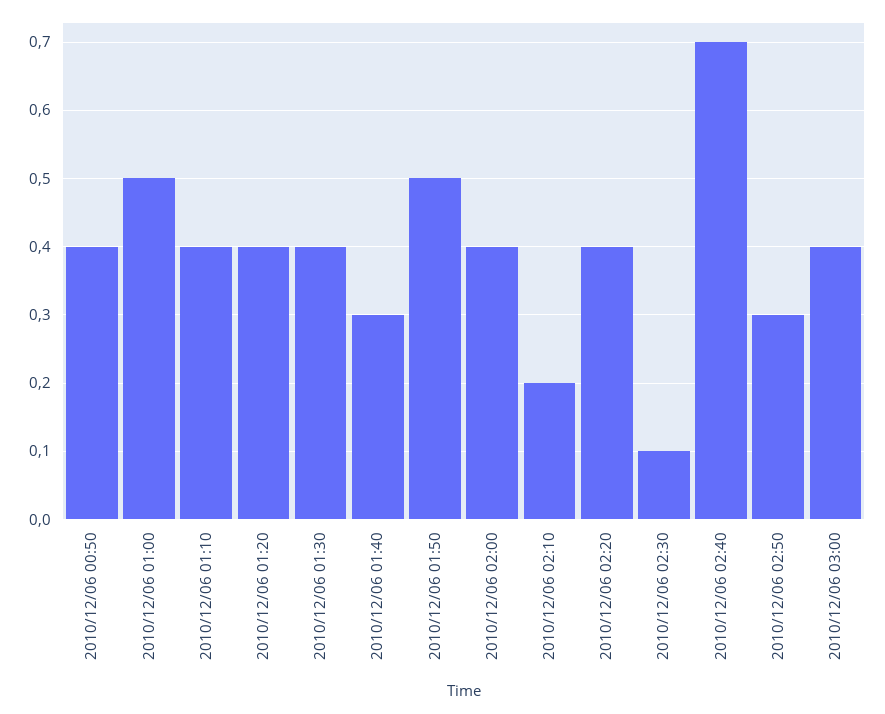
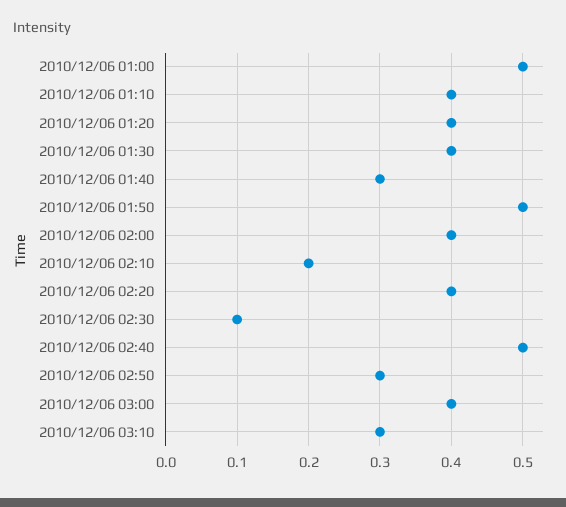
2010/12/06 00:50: 0.4 -> none
2010/12/06 02:40: 0.7 -> 0.5
2010/12/06 03:10: none -> 0.3

